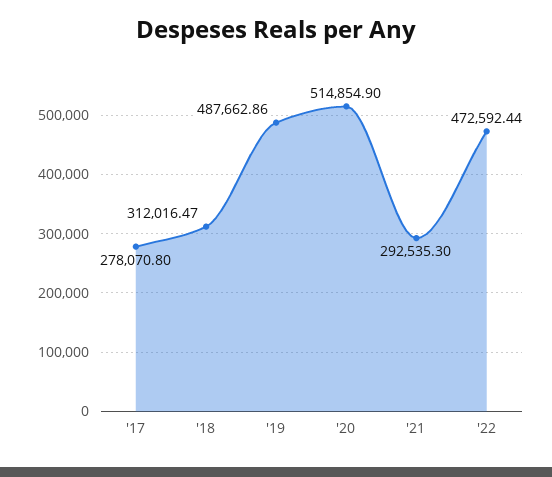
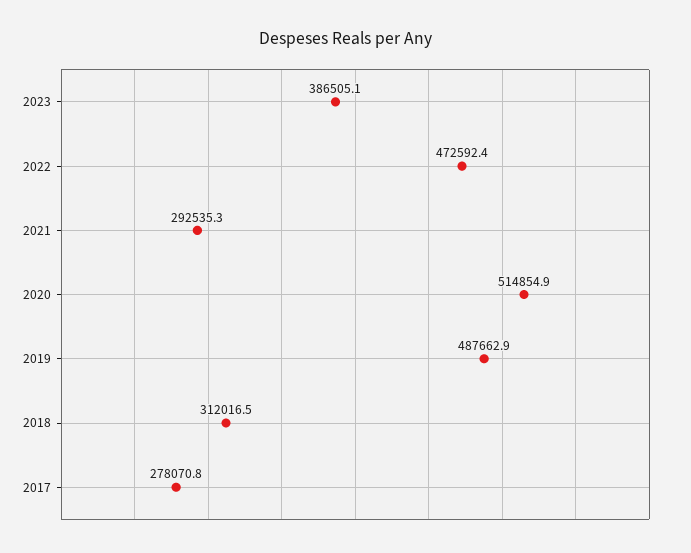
2023: none -> 386505.1

